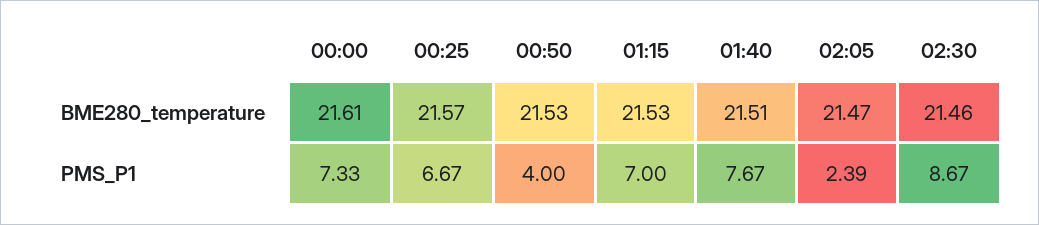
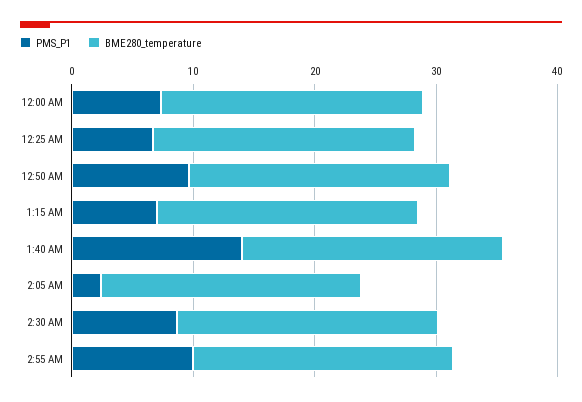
PMS_P1, 00:50: 4 -> 10
PMS_P1, 01:40: 7.67 -> 14
PMS_P1, 2:55 AM: none -> 10
BME280_temperature, 2:55 AM: none -> 22

